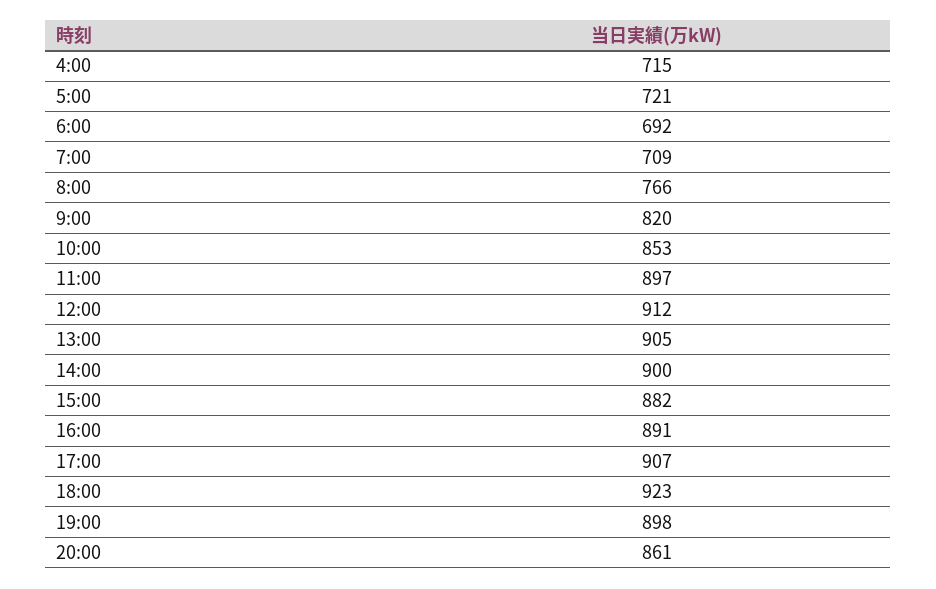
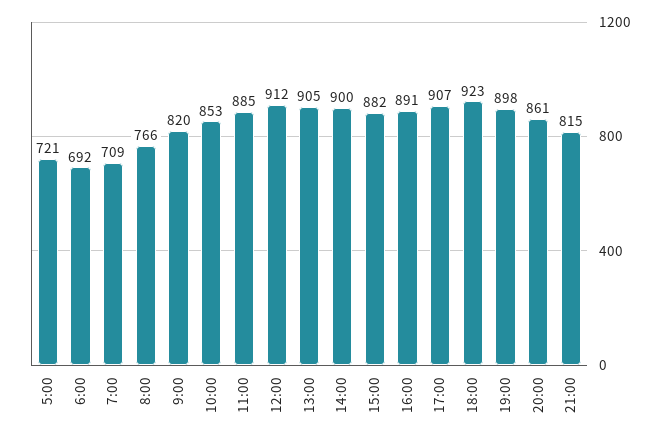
4:00: 715 -> none
11:00: 897 -> 885
21:00: none -> 815

